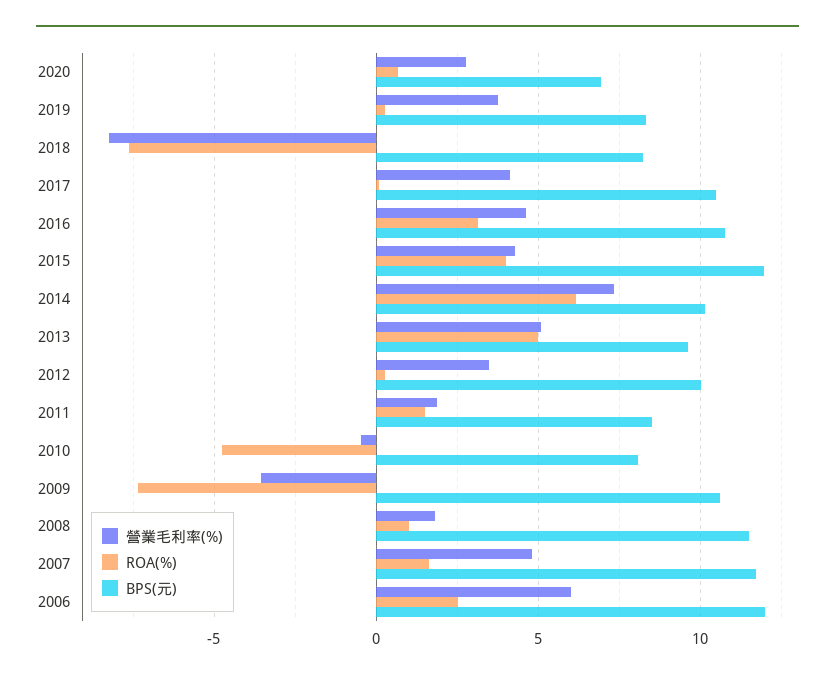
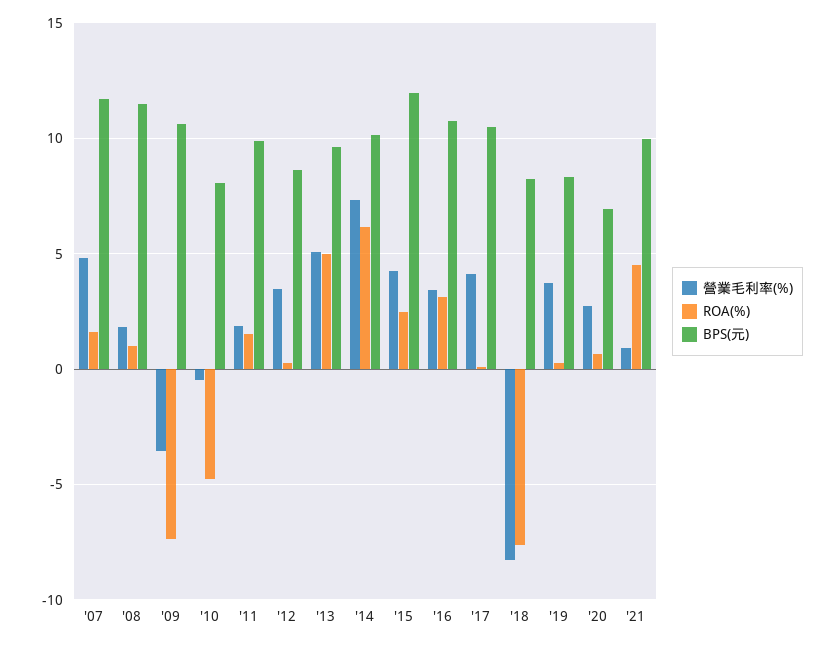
營業毛利率(%), 2016: 4.5 -> 3.5
ROA(%), 2015: 4 -> 2.5
BPS(元), 2012: 10 -> 8.5
BPS(元), 2011: 8.5 -> 10
營業毛利率(%), 2006: 6 -> none
ROA(%), 2006: 2.5 -> none
BPS(元), 2006: 12 -> none
營業毛利率(%), '21: none -> 1
ROA(%), '21: none -> 4.5
BPS(元), '21: none -> 10

